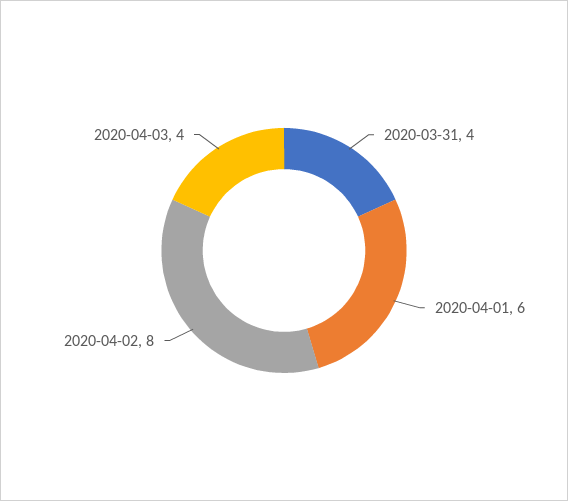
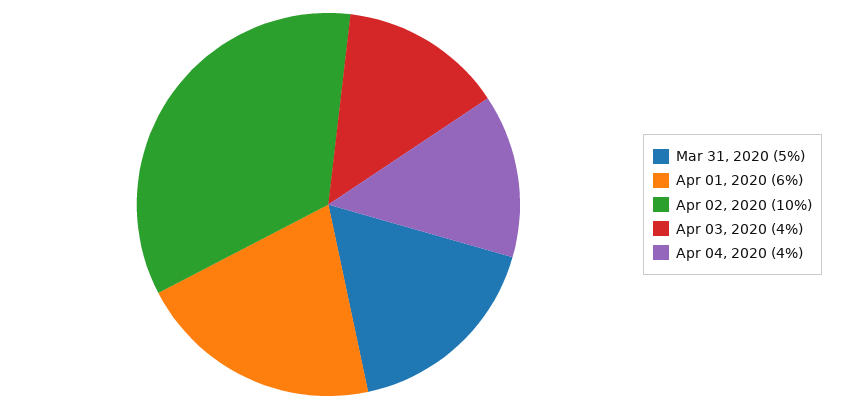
2020-03-31: 4 -> 5
2020-04-02: 8 -> 10
Apr 04, 2020: none -> 4

